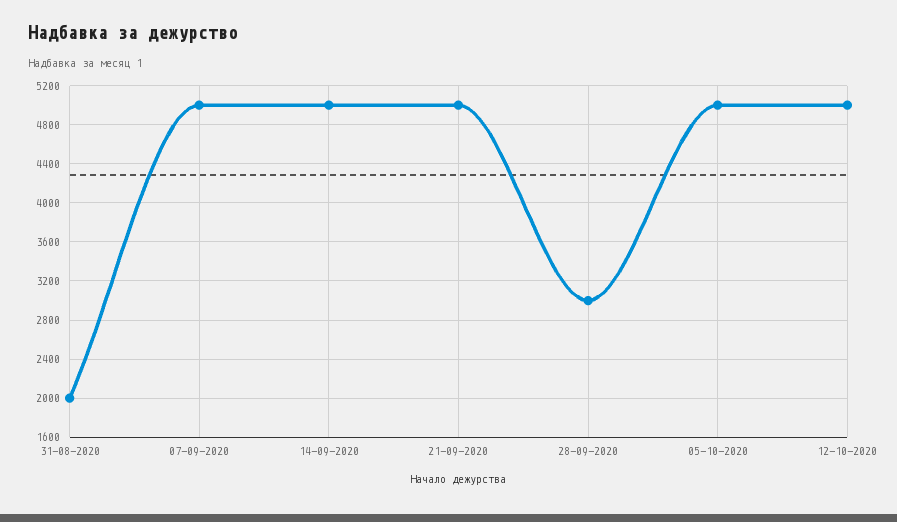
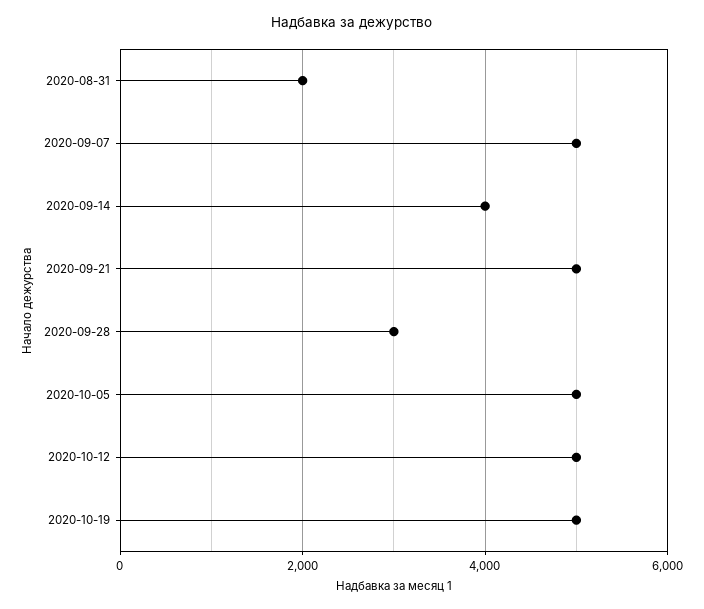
14-09-2020: 5000 -> 4000
2020-10-19: none -> 5000

